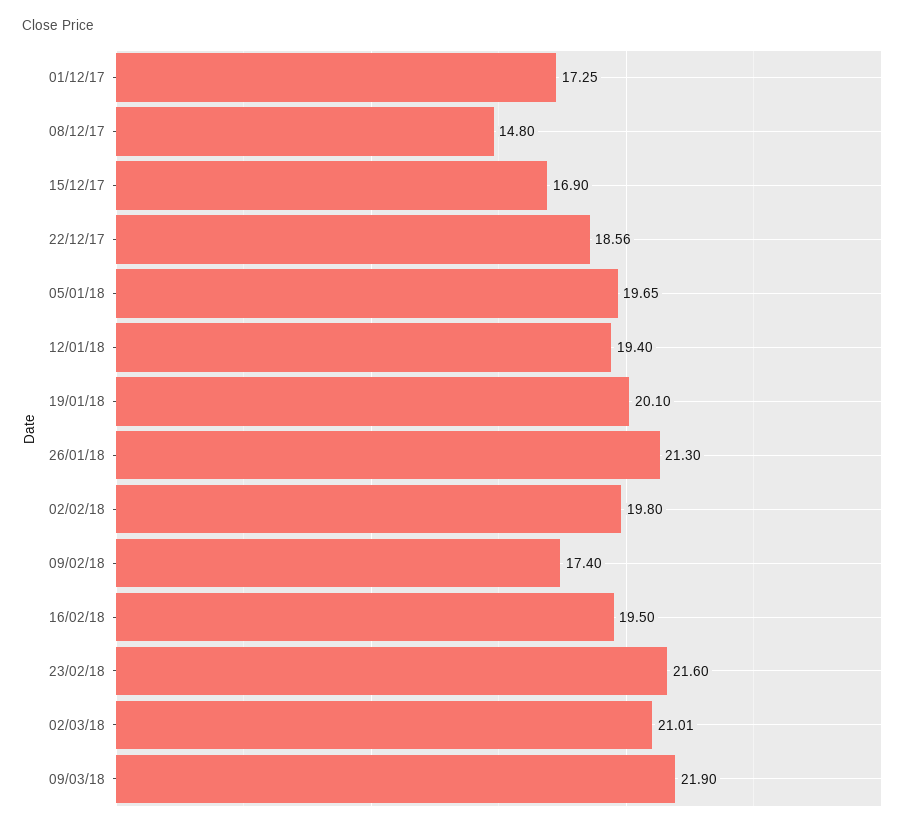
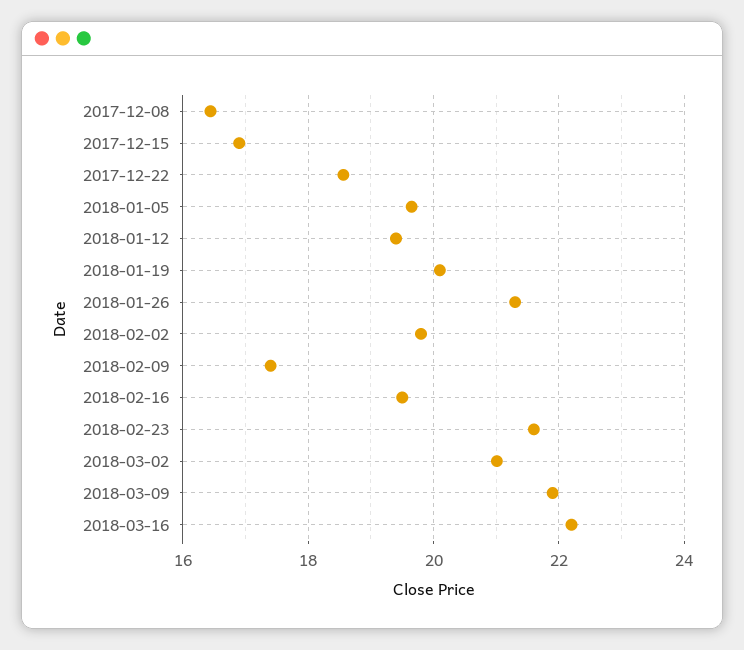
01/12/17: 17.25 -> none
08/12/17: 14.8 -> 16.4
2018-03-16: none -> 22.2

